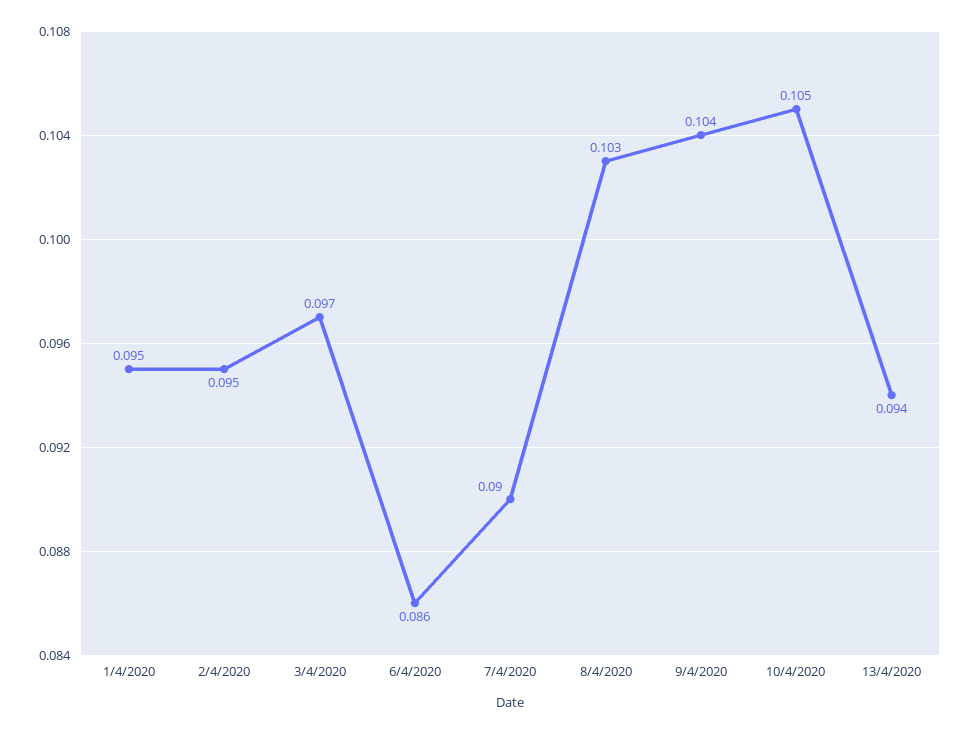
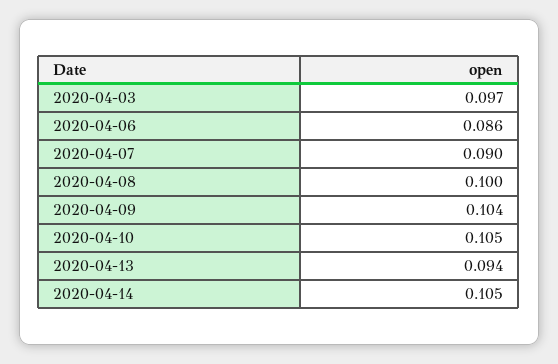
1/4/2020: 0.095 -> none
2/4/2020: 0.095 -> none
8/4/2020: 0.103 -> 0.1
2020-04-14: none -> 0.105

